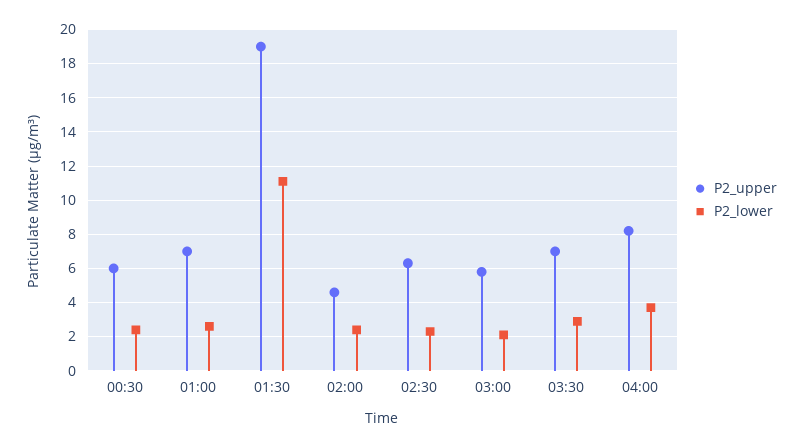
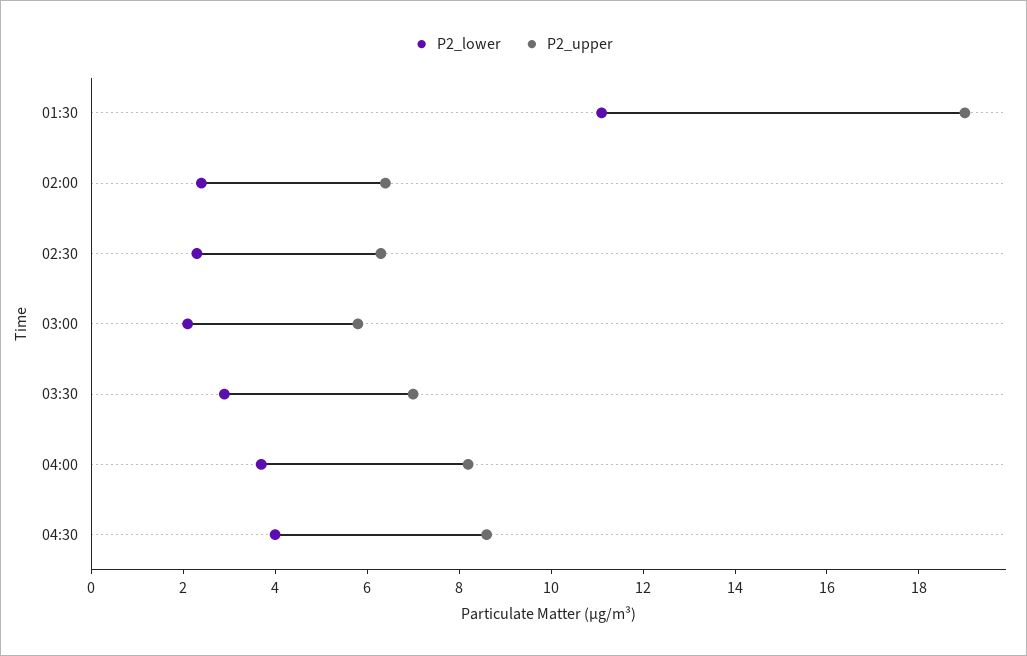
P2_upper, 00:30: 6 -> none
P2_lower, 00:30: 2.5 -> none
P2_upper, 01:00: 7 -> none
P2_lower, 01:00: 2.5 -> none
P2_upper, 02:00: 4.5 -> 6.5
P2_lower, 04:30: none -> 4
P2_upper, 04:30: none -> 8.5

